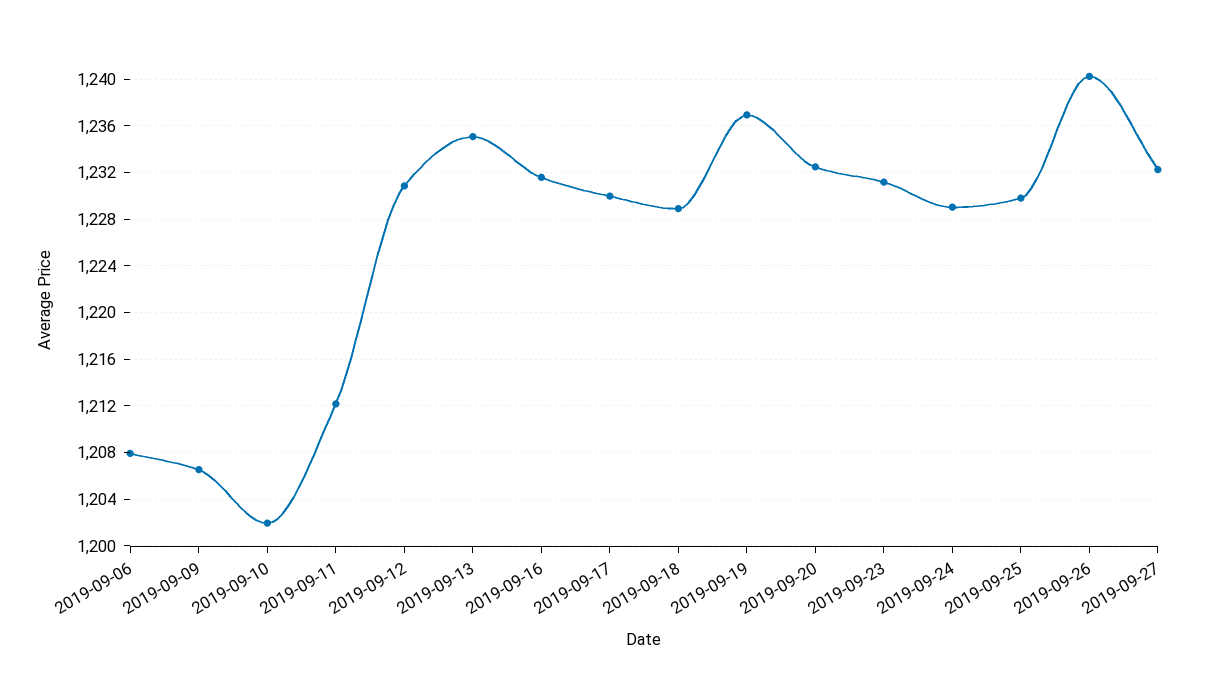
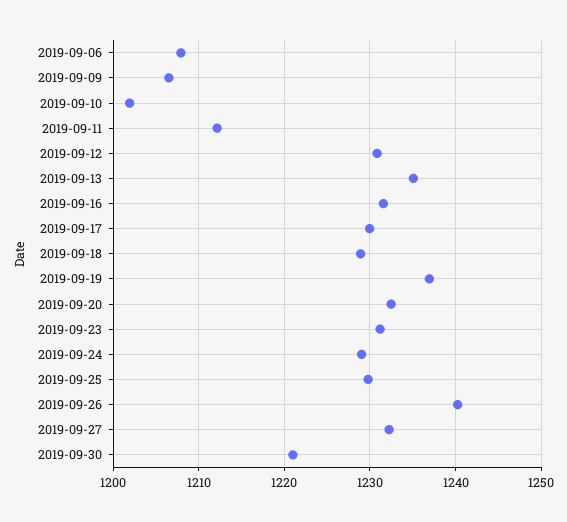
2019-09-30: none -> 1221

